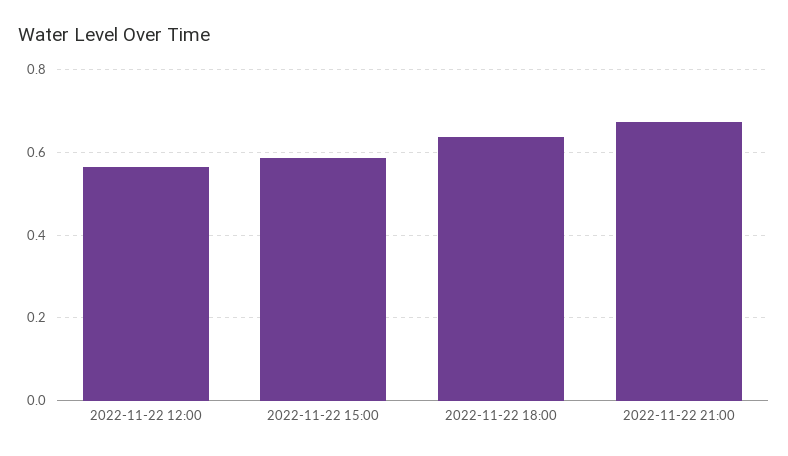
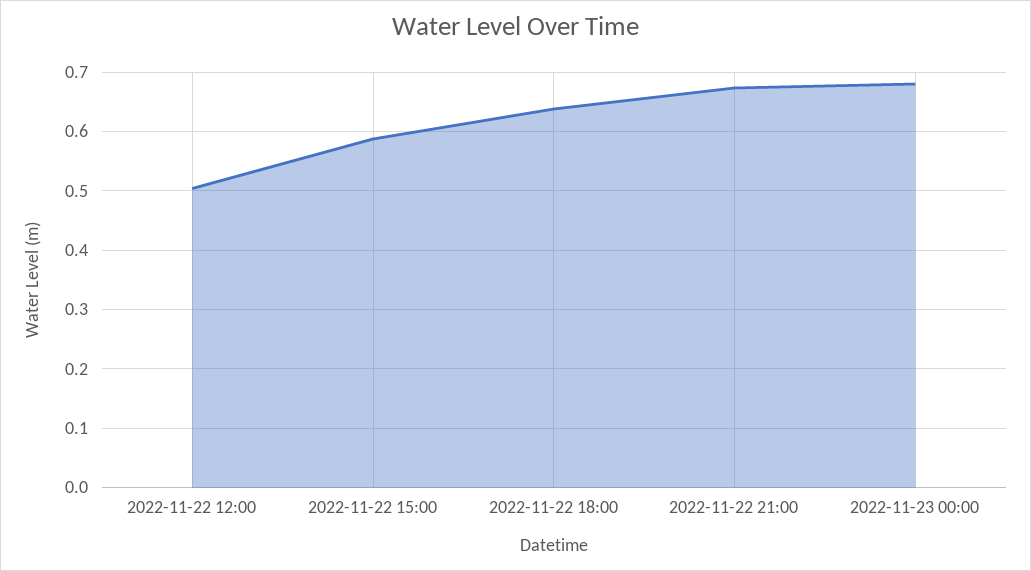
2022-11-22 12:00: 0.56 -> 0.5
2022-11-23 00:00: none -> 0.68

